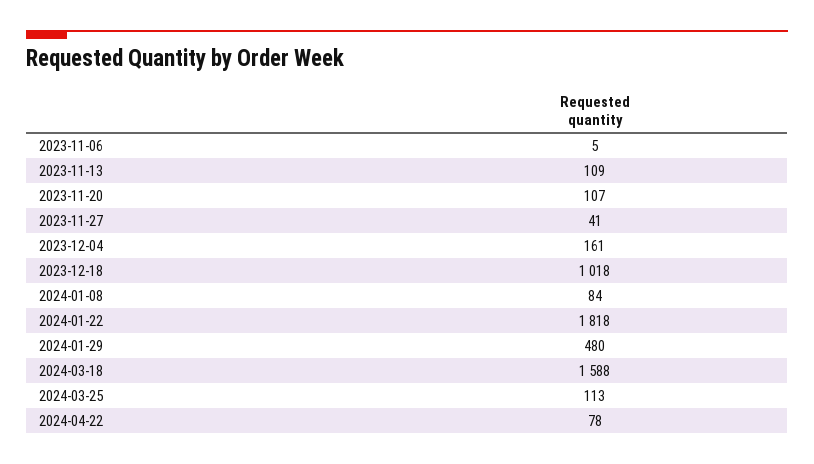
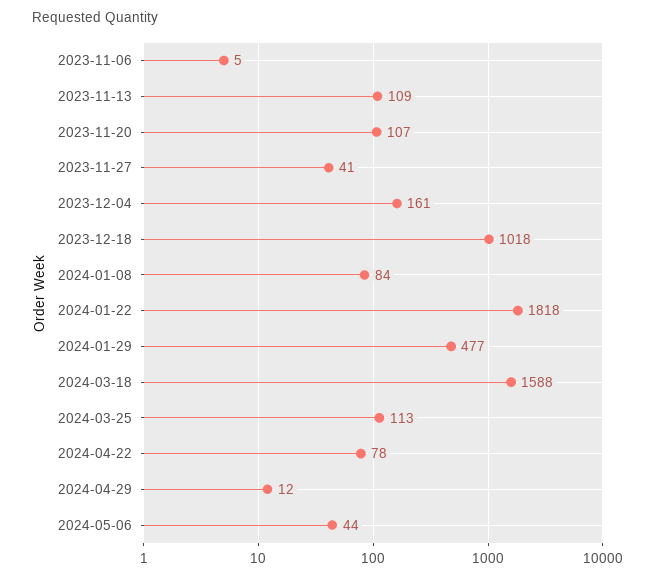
2024-01-29: 480 -> 477
2024-04-29: none -> 12
2024-05-06: none -> 44

